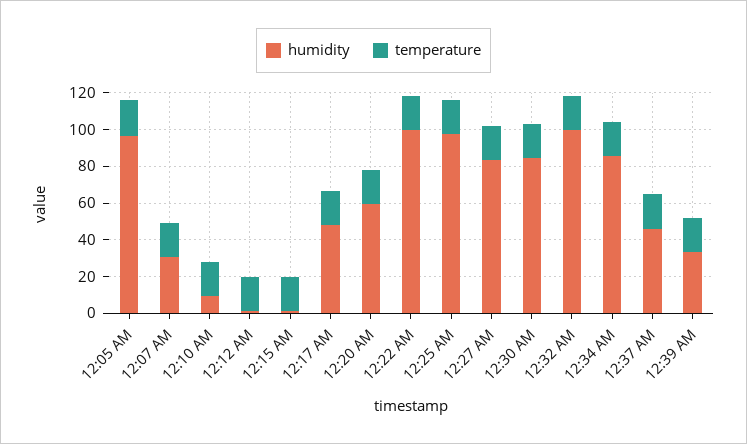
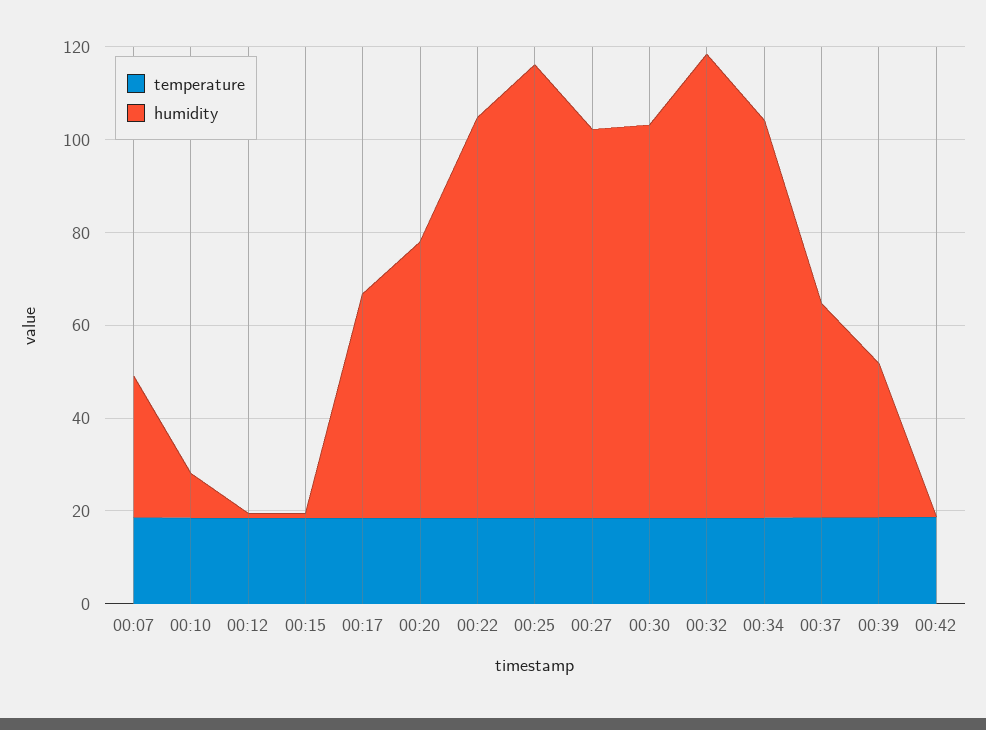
humidity, 12:05 AM: 95 -> none
temperature, 12:05 AM: 20 -> none
humidity, 12:22 AM: 100 -> 85
temperature, 00:42: none -> 20
humidity, 00:42: none -> 0

